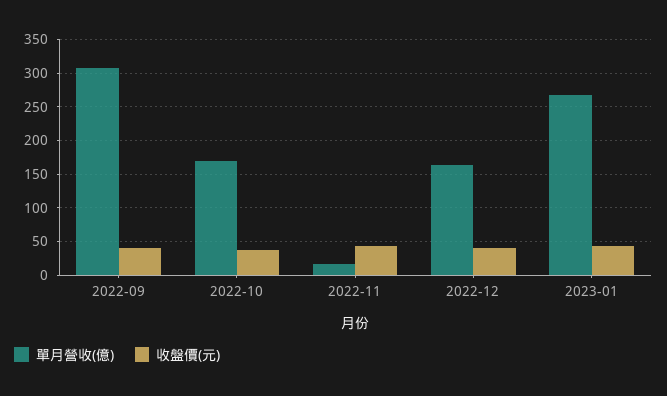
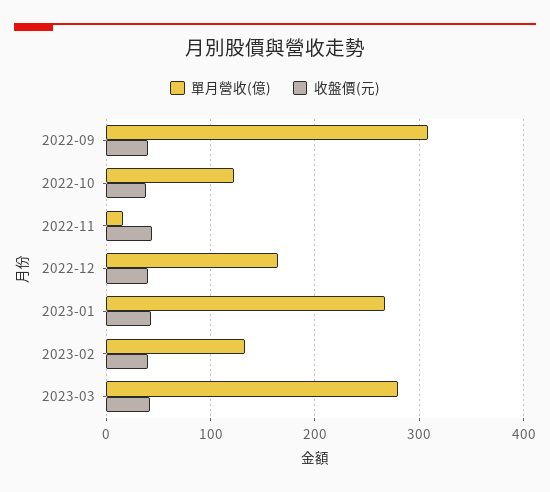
單月營收(億), 2022-10: 170 -> 120
單月營收(億), 2023-02: none -> 130
收盤價(元), 2023-02: none -> 40
單月營收(億), 2023-03: none -> 280
收盤價(元), 2023-03: none -> 40

